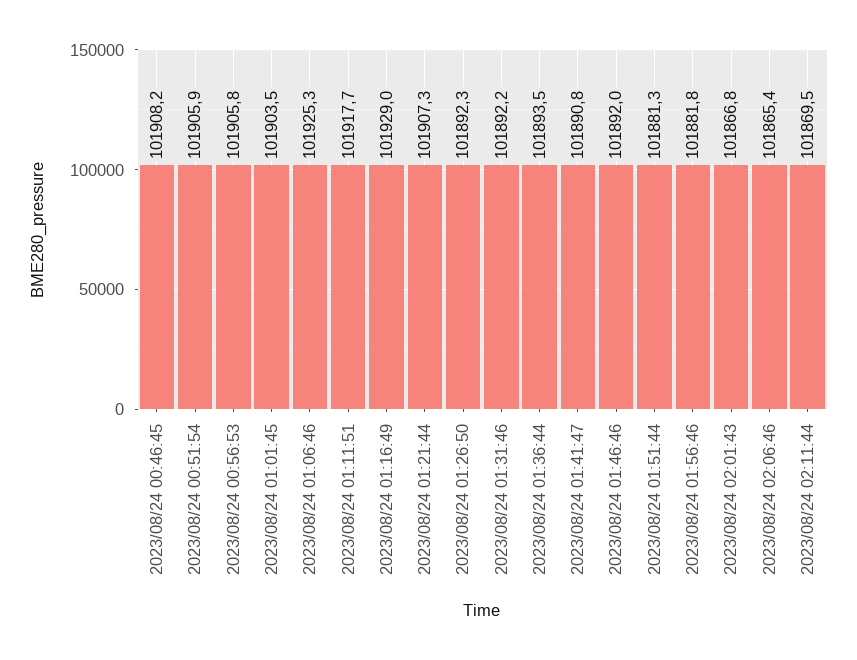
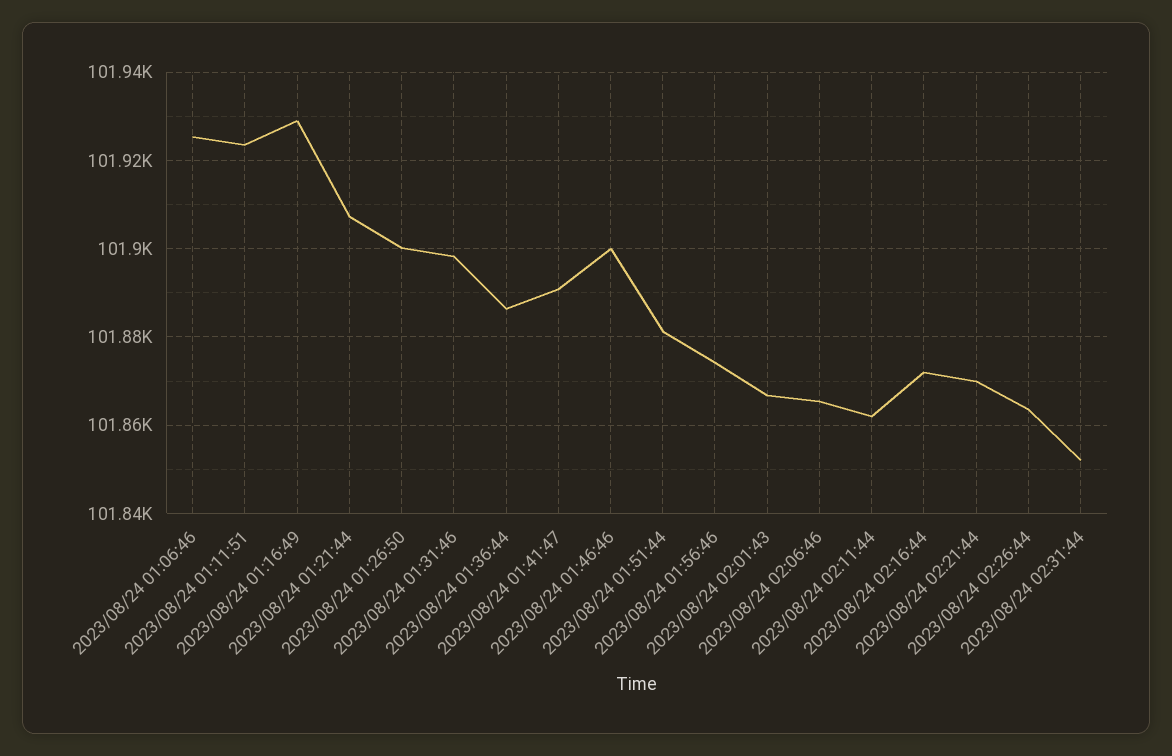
2023/08/24 00:46:45: 101908.2 -> none
2023/08/24 00:51:54: 101905.9 -> none
2023/08/24 00:56:53: 101905.8 -> none
2023/08/24 01:01:45: 101903.5 -> none
2023/08/24 01:11:51: 101917.7 -> 101924
2023/08/24 01:26:50: 101892.3 -> 101900
2023/08/24 01:31:46: 101892.2 -> 101898
2023/08/24 01:36:44: 101893.5 -> 101886
2023/08/24 01:46:46: 101892 -> 101900
2023/08/24 01:56:46: 101881.8 -> 101874
2023/08/24 02:11:44: 101869.5 -> 101862
2023/08/24 02:16:44: none -> 101872
2023/08/24 02:21:44: none -> 101870
2023/08/24 02:26:44: none -> 101864
2023/08/24 02:31:44: none -> 101852

